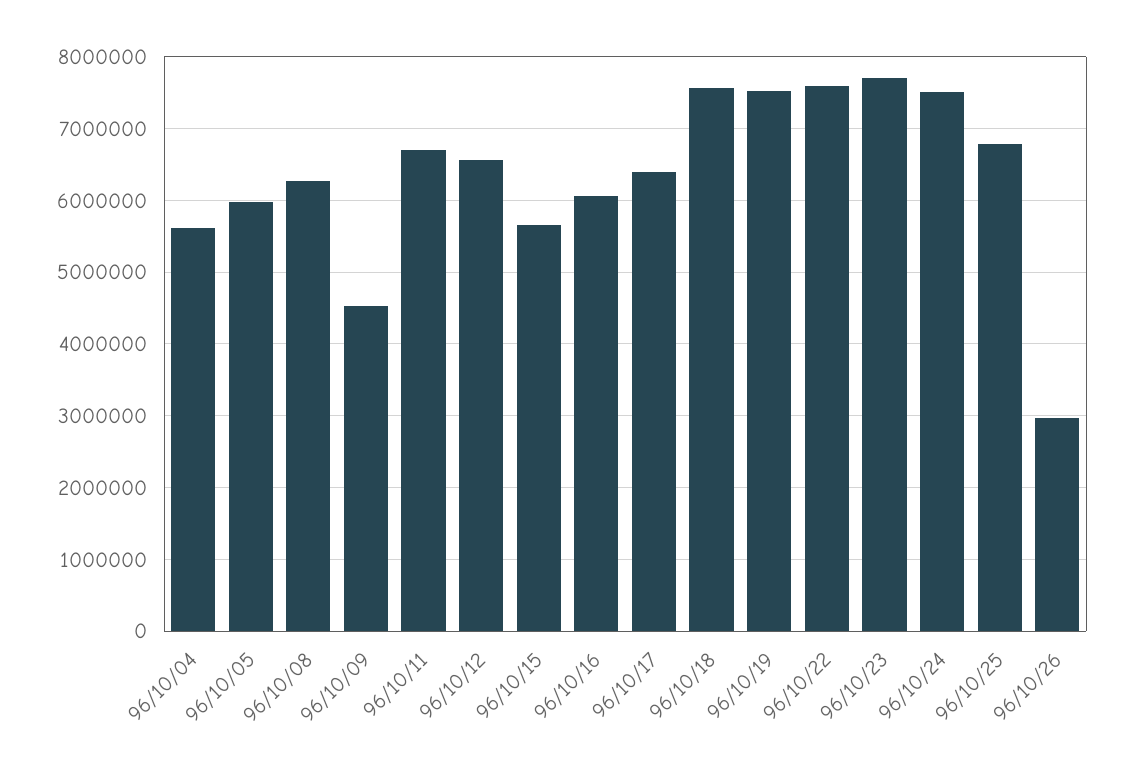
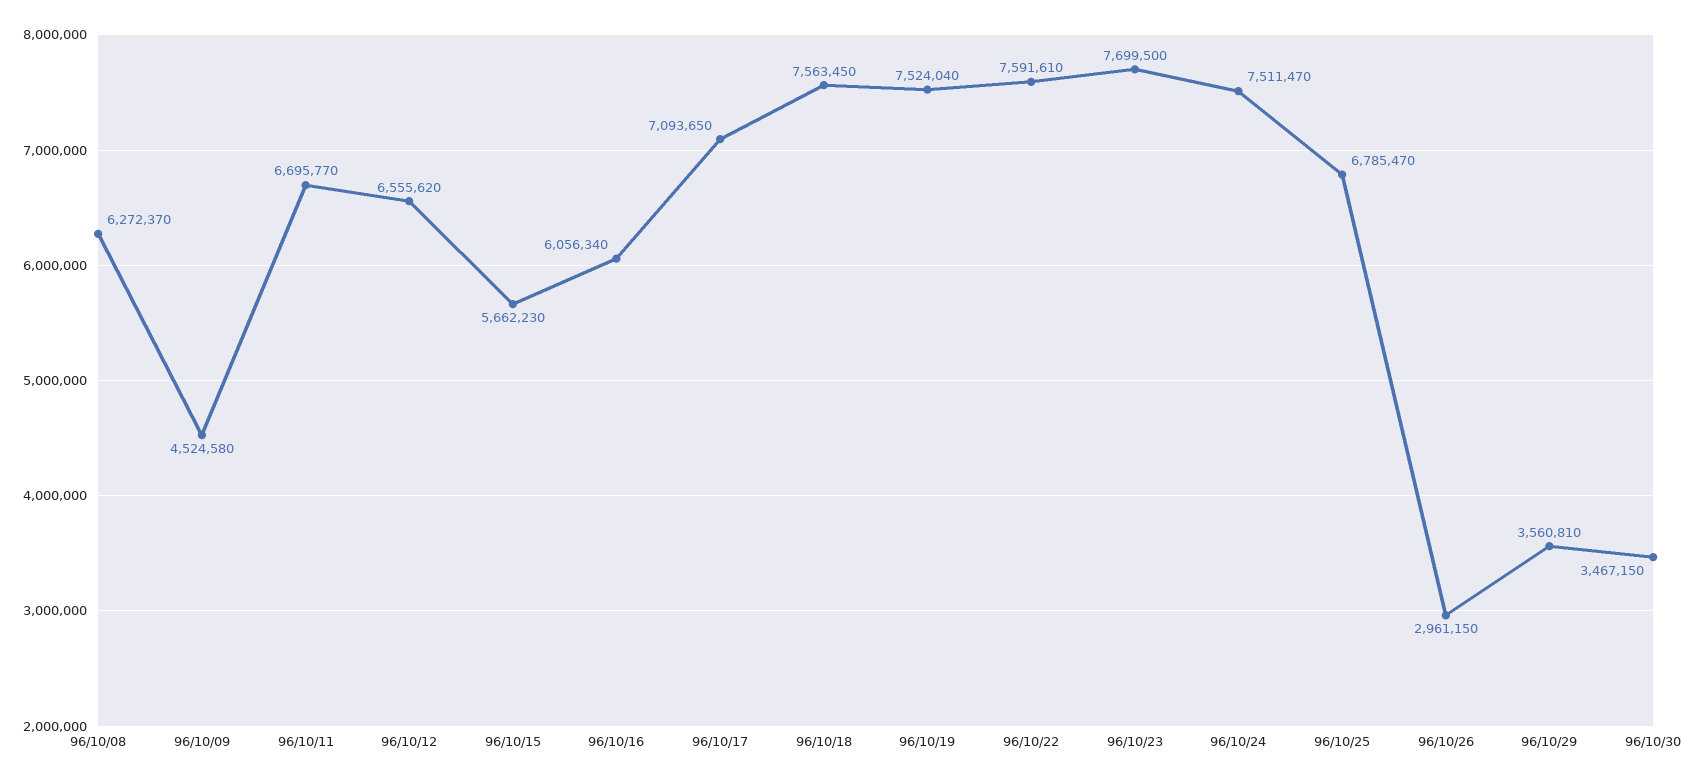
96/10/04: 5600000 -> none
96/10/05: 6000000 -> none
96/10/17: 6400000 -> 7093650
96/10/29: none -> 3560810
96/10/30: none -> 3467150

